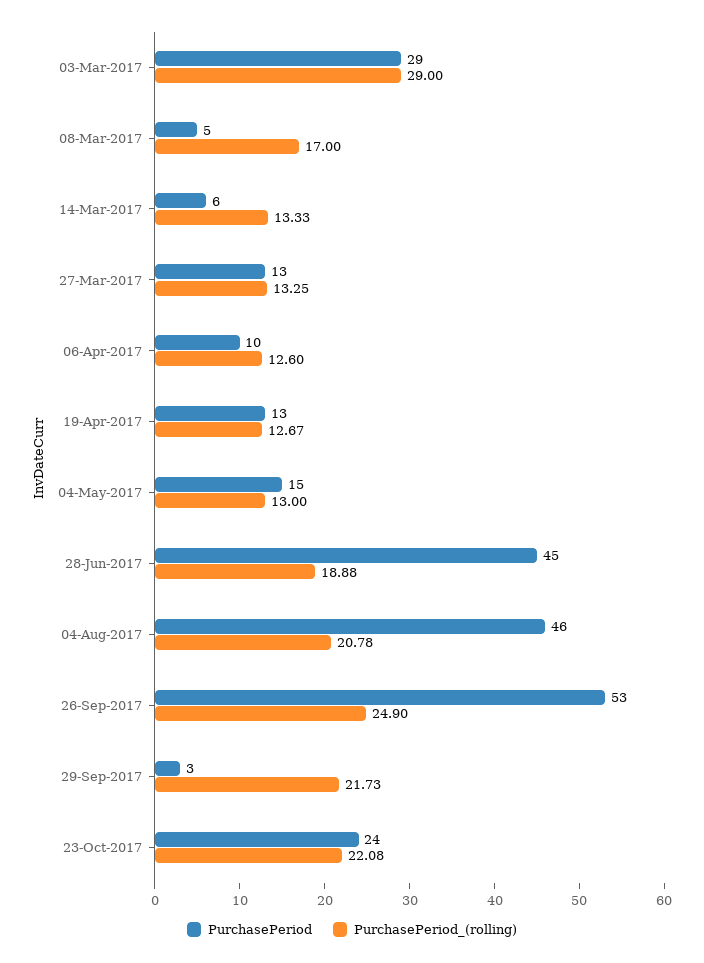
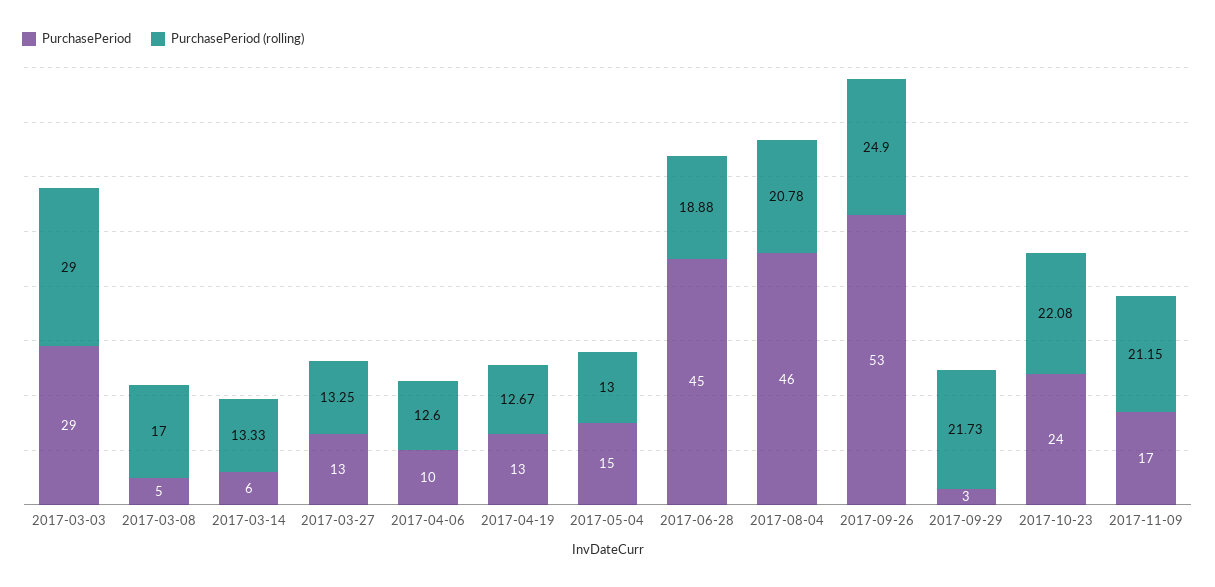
PurchasePeriod, 2017-11-09: none -> 17
PurchasePeriod_(rolling), 2017-11-09: none -> 21.15

